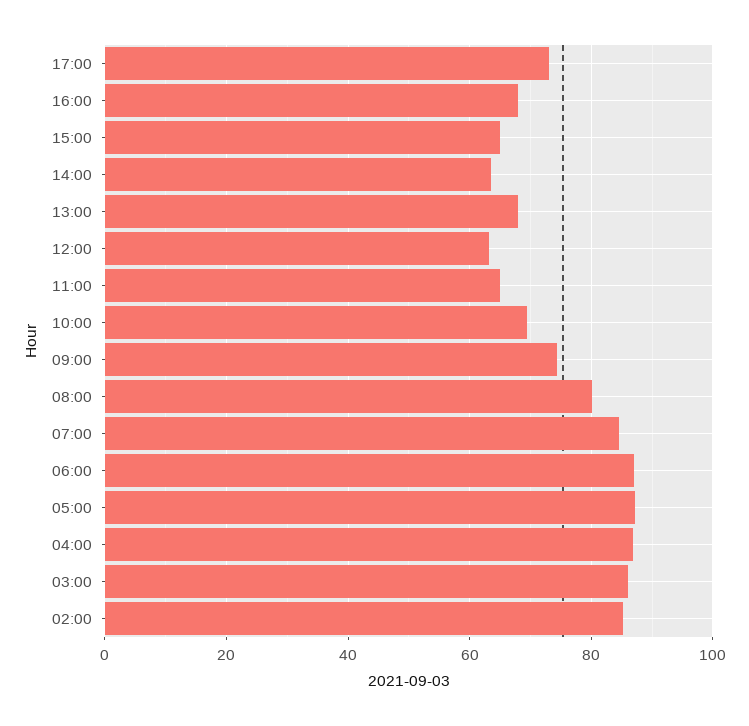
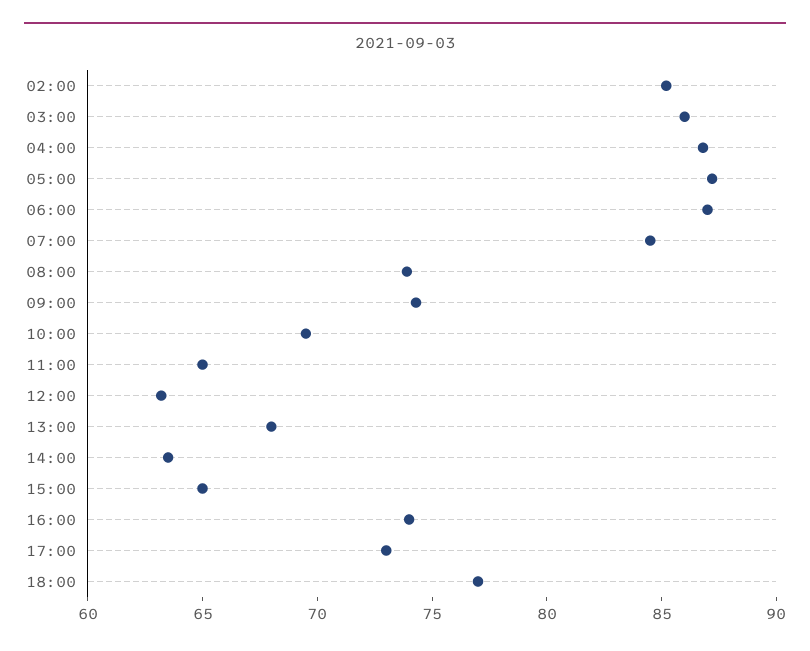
16:00: 68 -> 74
08:00: 80 -> 74
18:00: none -> 77

